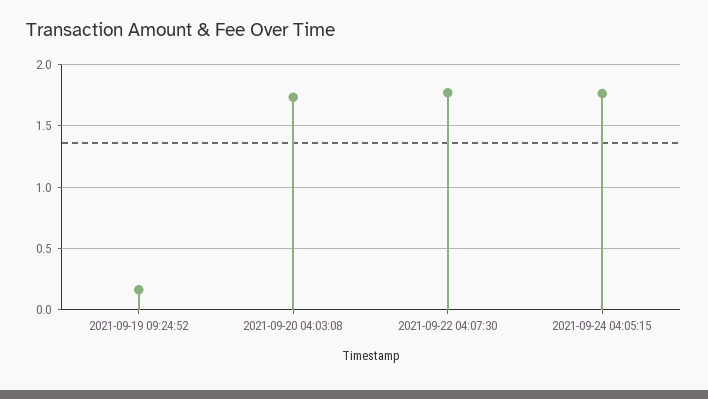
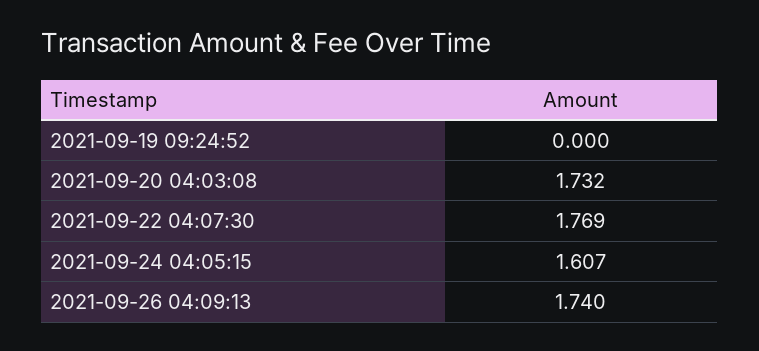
2021-09-19 09:24:52: 0.15 -> 0
2021-09-24 04:05:15: 1.75 -> 1.607
2021-09-26 04:09:13: none -> 1.74

